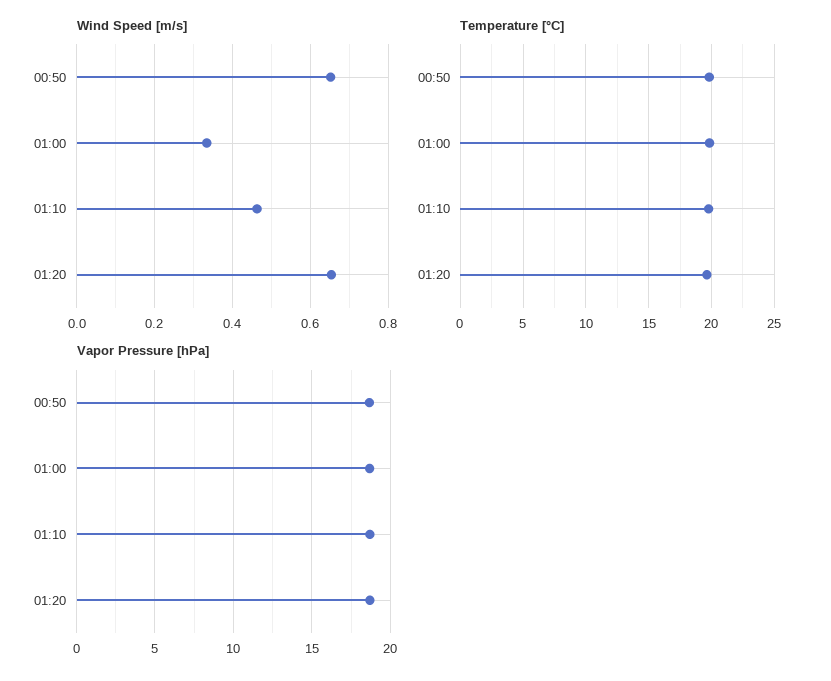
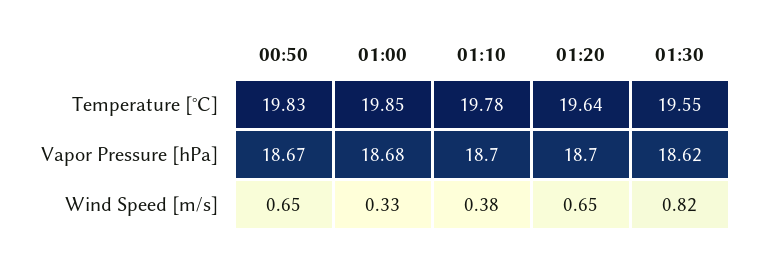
Wind Speed [m/s], 01:10: 0.46 -> 0.38
Temperature [°C], 01:30: none -> 19.55
Vapor Pressure [hPa], 01:30: none -> 18.62
Wind Speed [m/s], 01:30: none -> 0.82

